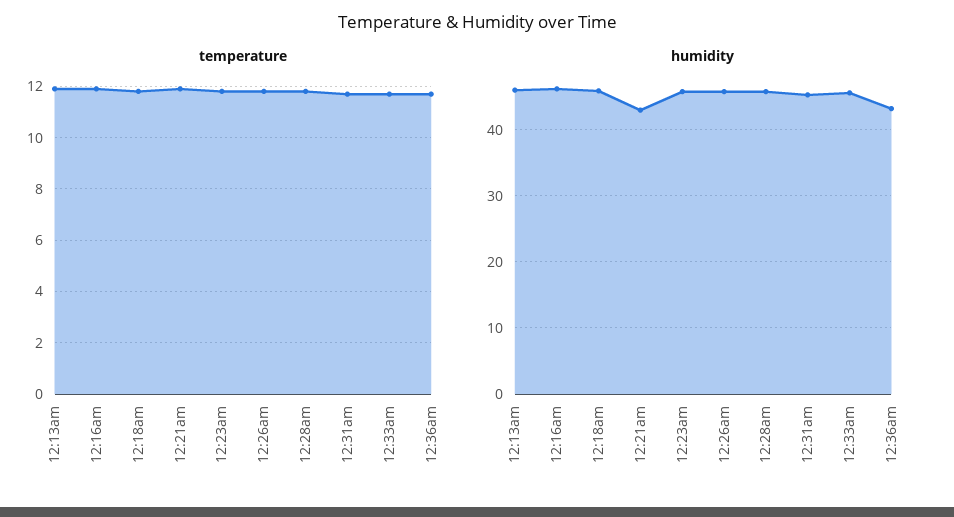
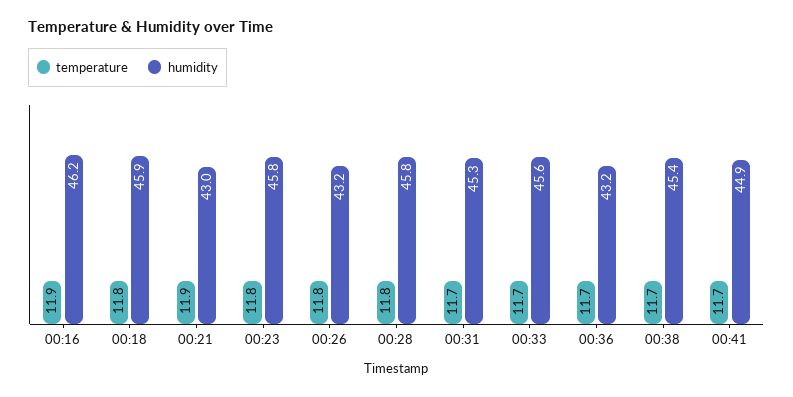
temperature, 12:13am: 12 -> none
humidity, 12:13am: 46 -> none
humidity, 12:26am: 46 -> 43.2
temperature, 00:38: none -> 11.7
humidity, 00:38: none -> 45.4
temperature, 00:41: none -> 11.7
humidity, 00:41: none -> 44.9

